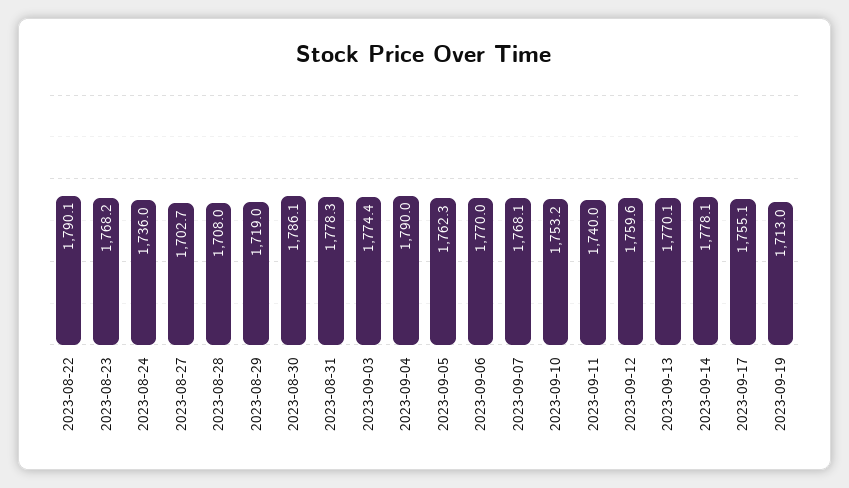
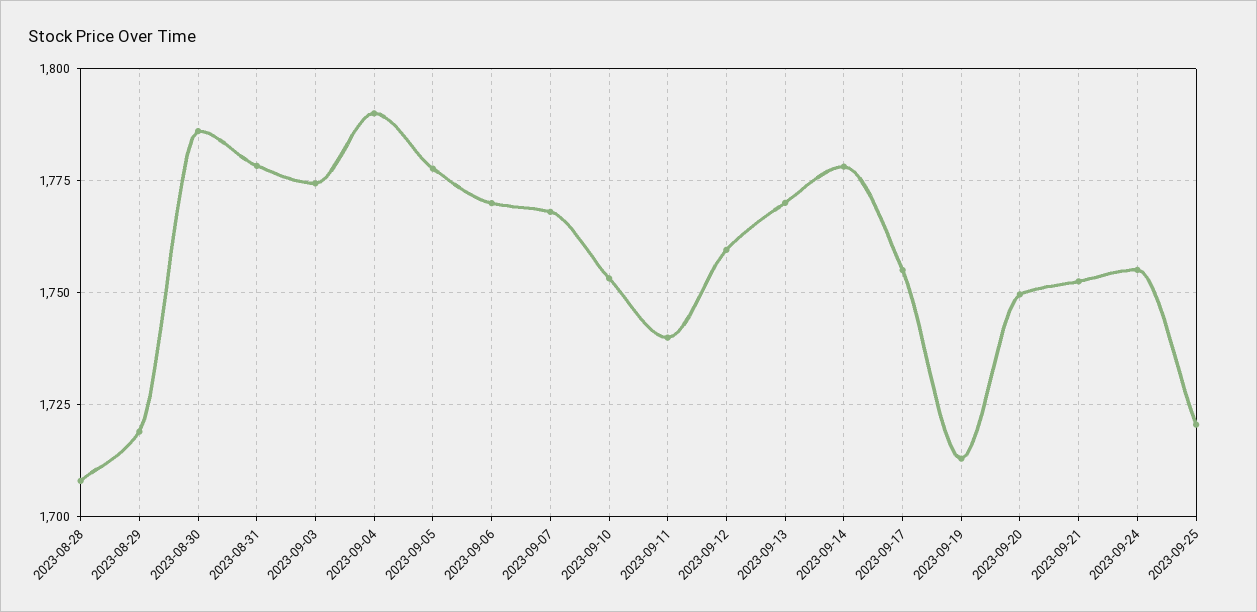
2023-08-22: 1790.1 -> none
2023-08-23: 1768.2 -> none
2023-08-24: 1736 -> none
2023-08-27: 1702.7 -> none
2023-09-05: 1762.3 -> 1777.5
2023-09-20: none -> 1750
2023-09-21: none -> 1752.5
2023-09-24: none -> 1755
2023-09-25: none -> 1720

